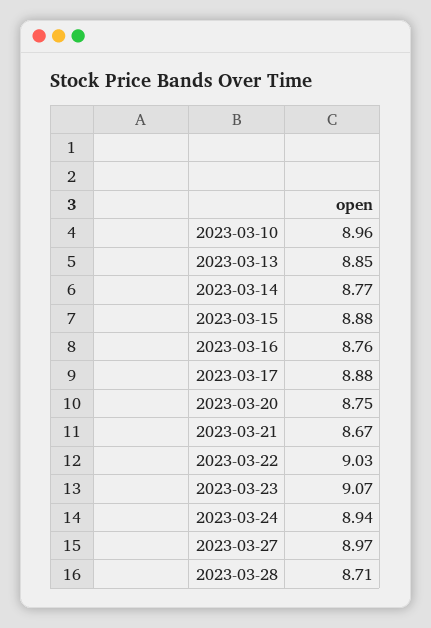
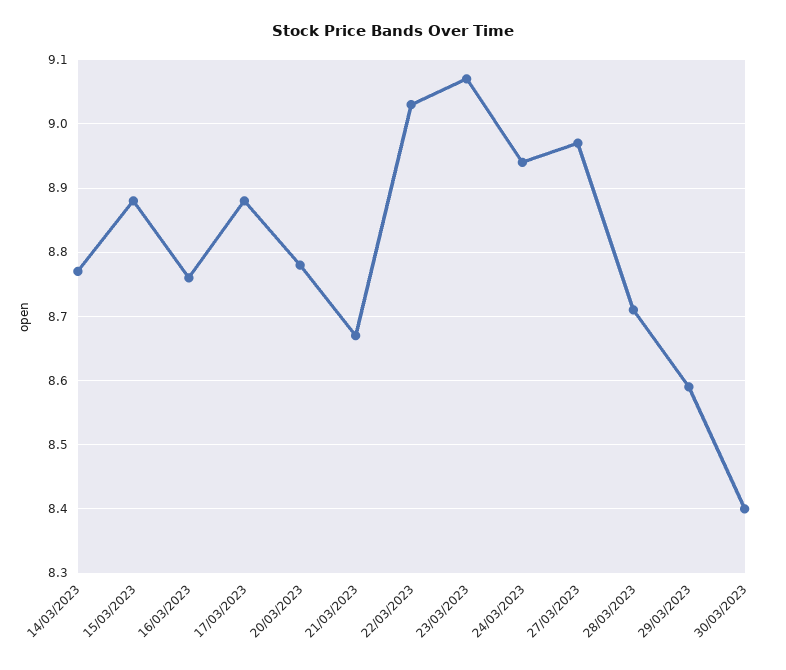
2023-03-10: 8.96 -> none
2023-03-13: 8.85 -> none
2023-03-20: 8.75 -> 8.78
29/03/2023: none -> 8.59
30/03/2023: none -> 8.4

